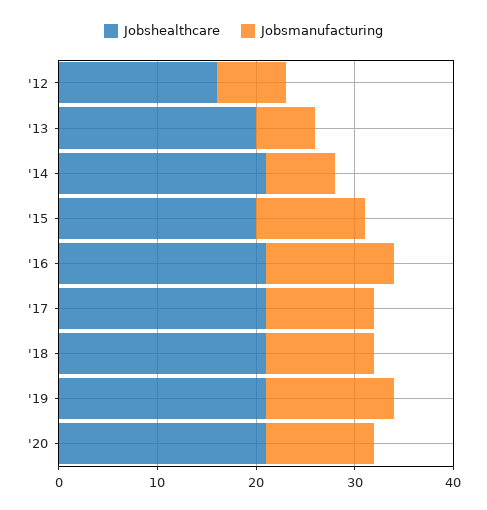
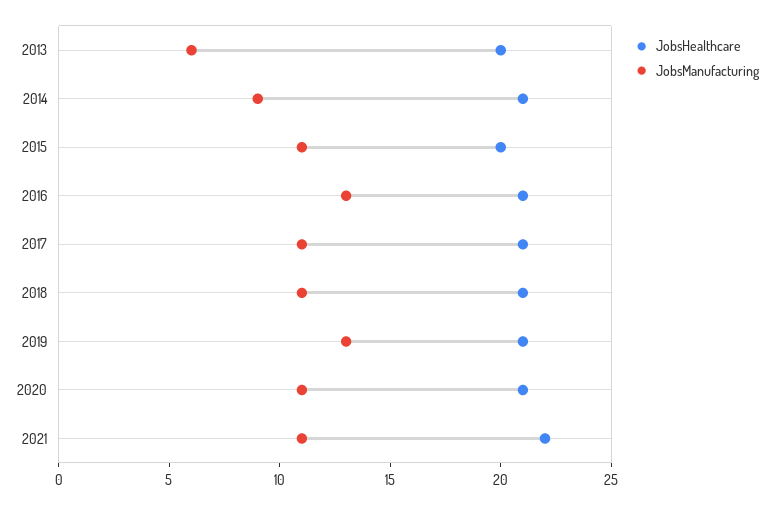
Jobshealthcare, '12: 16 -> none
Jobsmanufacturing, '12: 7 -> none
Jobsmanufacturing, '14: 7 -> 9
Jobshealthcare, 2021: none -> 22
Jobsmanufacturing, 2021: none -> 11

